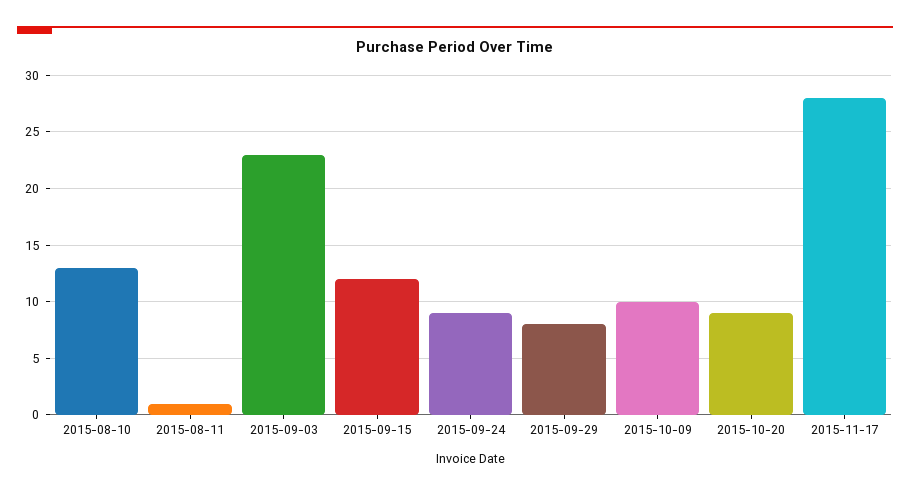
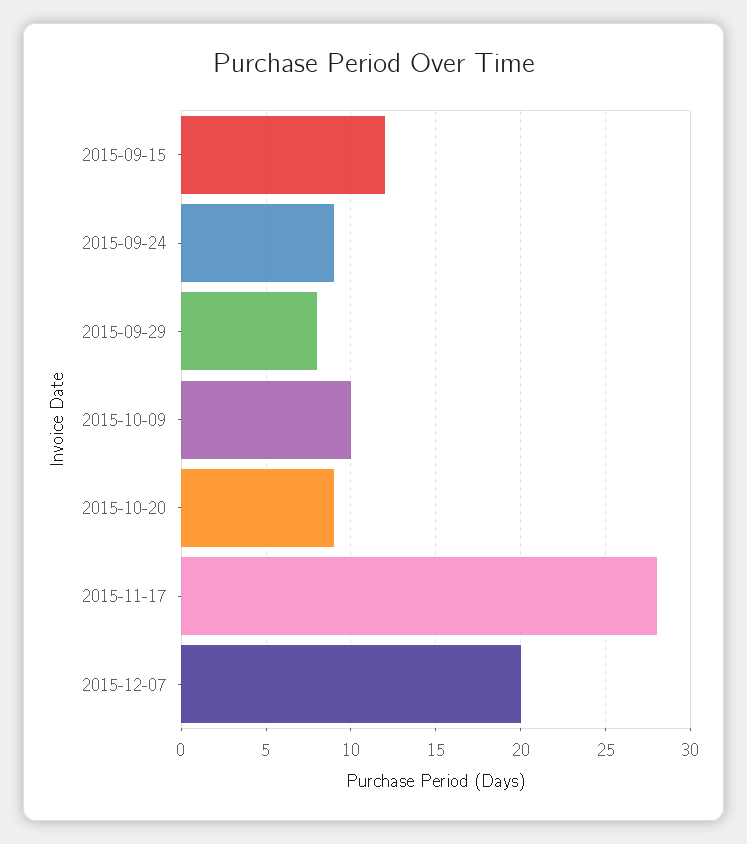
2015-08-10: 13 -> none
2015-08-11: 1 -> none
2015-09-03: 23 -> none
2015-12-07: none -> 20

